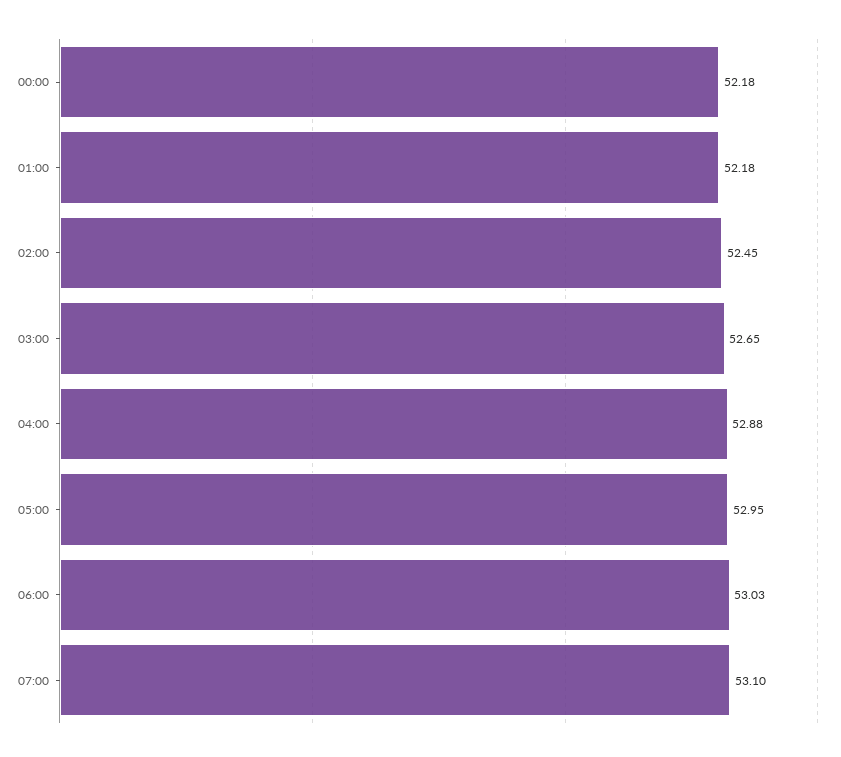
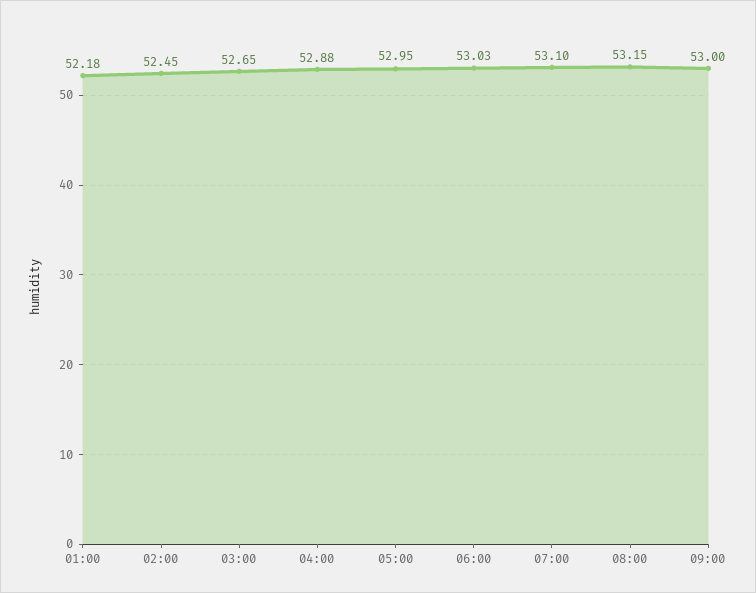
00:00: 52.18 -> none
08:00: none -> 53.15
09:00: none -> 53

